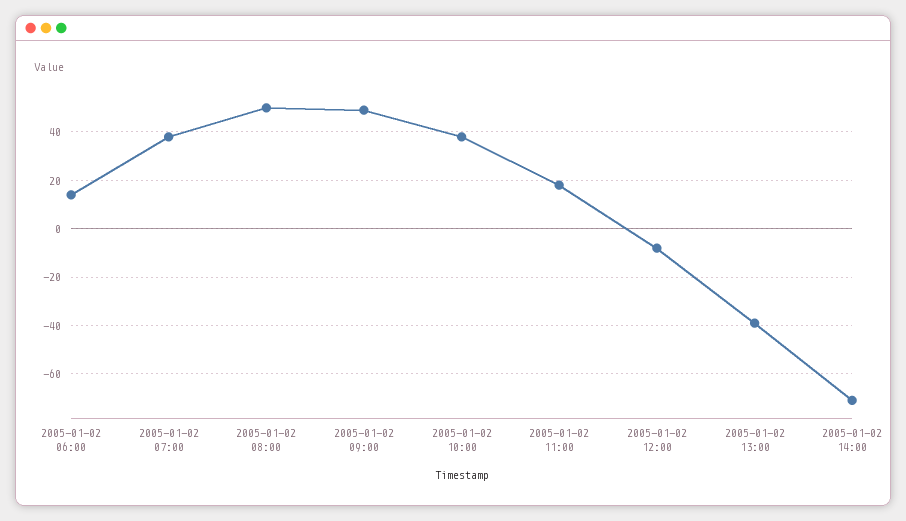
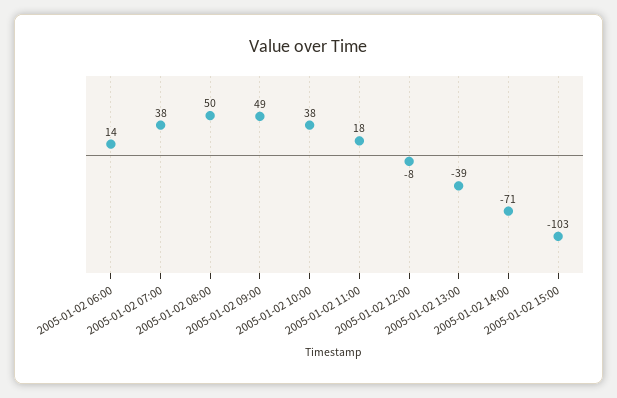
2005-01-02 15:00: none -> -103

